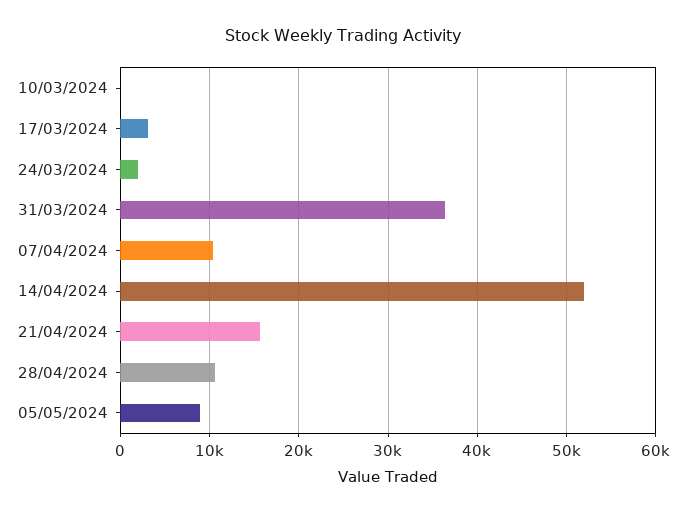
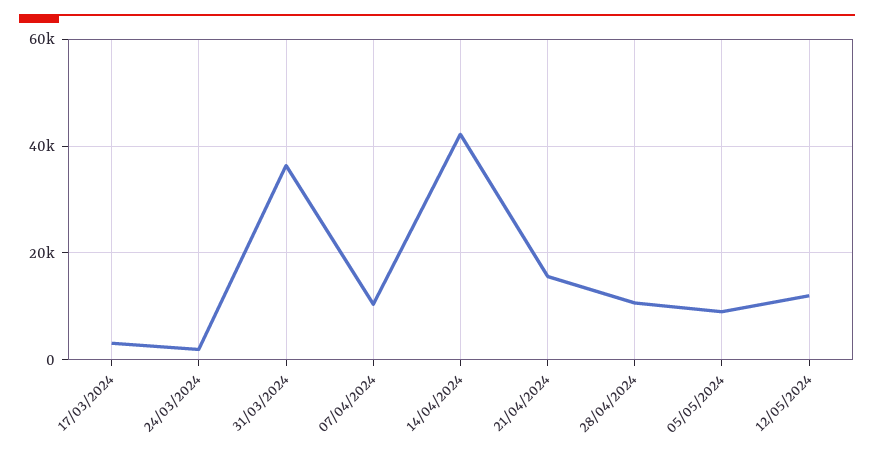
10/03/2024: 0 -> none
14/04/2024: 52000 -> 42000
12/05/2024: none -> 12000

